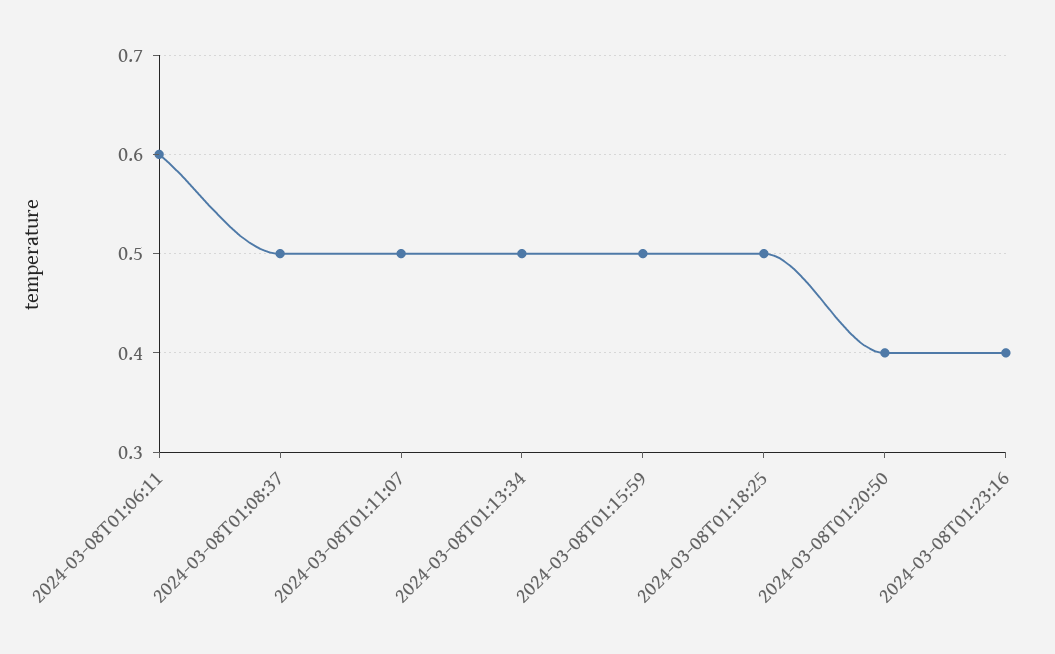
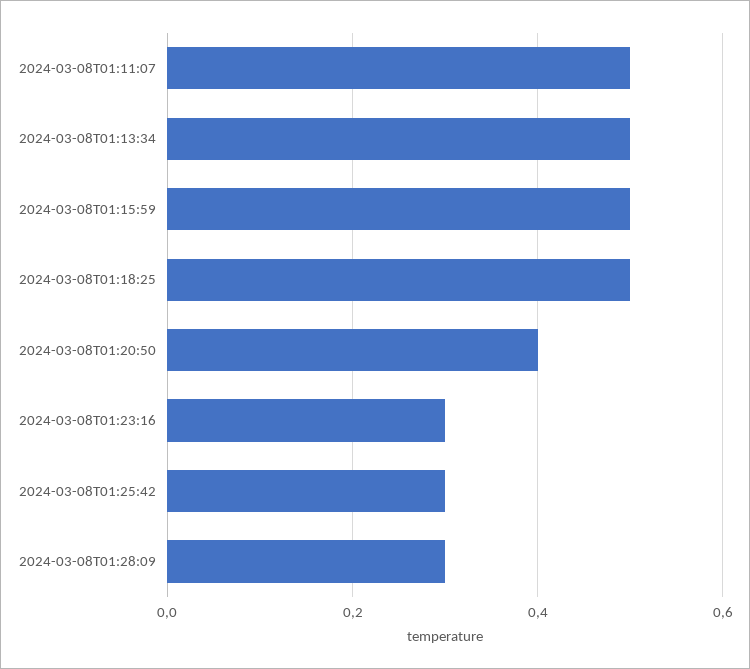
2024-03-08T01:06:11: 0.6 -> none
2024-03-08T01:08:37: 0.5 -> none
2024-03-08T01:23:16: 0.4 -> 0.3
2024-03-08T01:25:42: none -> 0.3
2024-03-08T01:28:09: none -> 0.3

